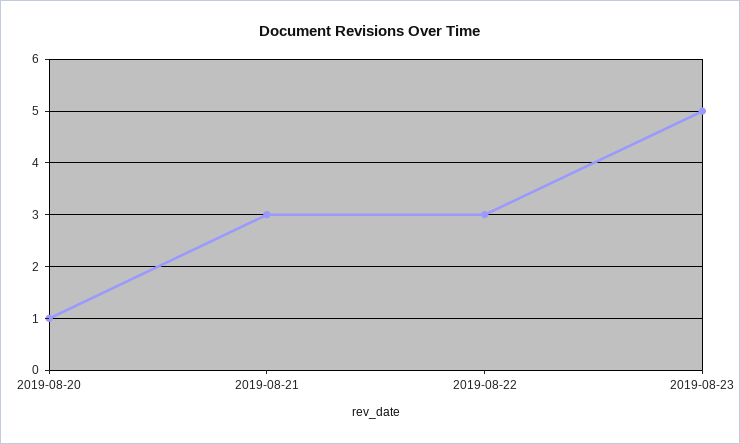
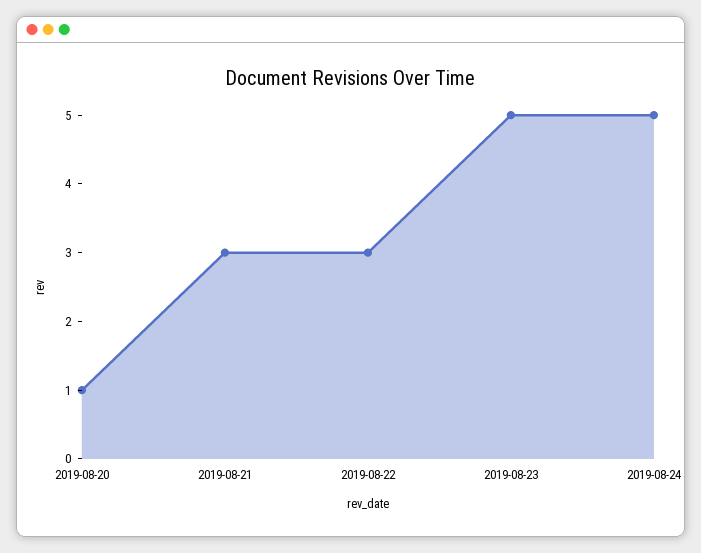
2019-08-24: none -> 5

